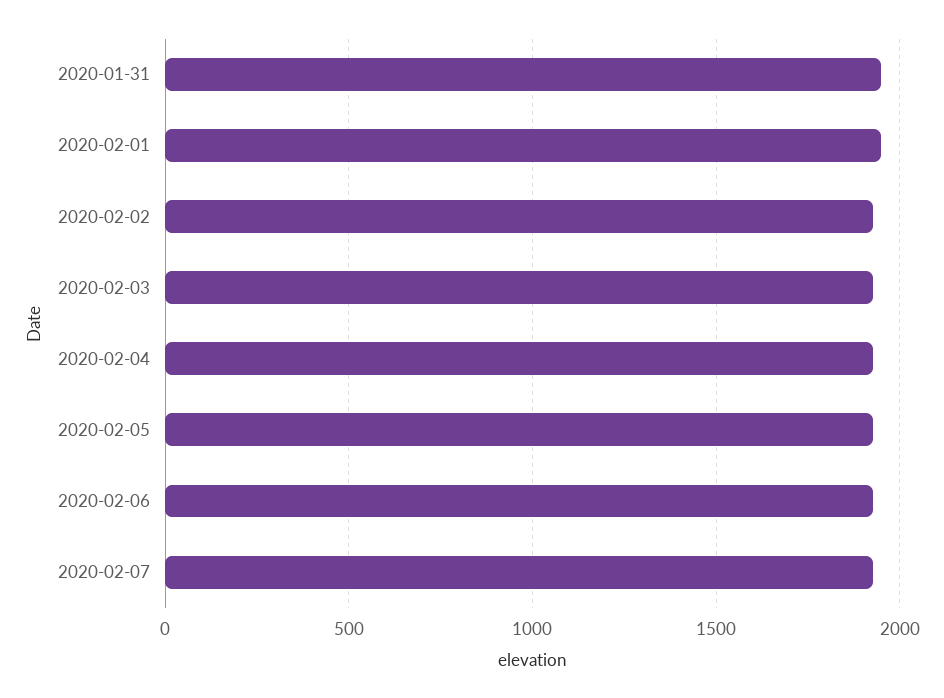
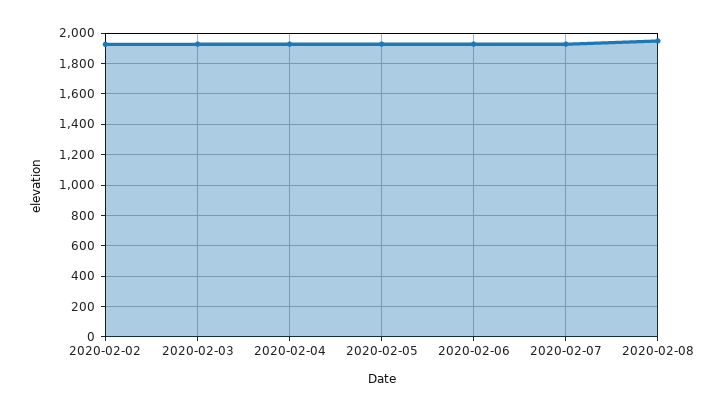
2020-01-31: 1950 -> none
2020-02-01: 1950 -> none
2020-02-08: none -> 1950

